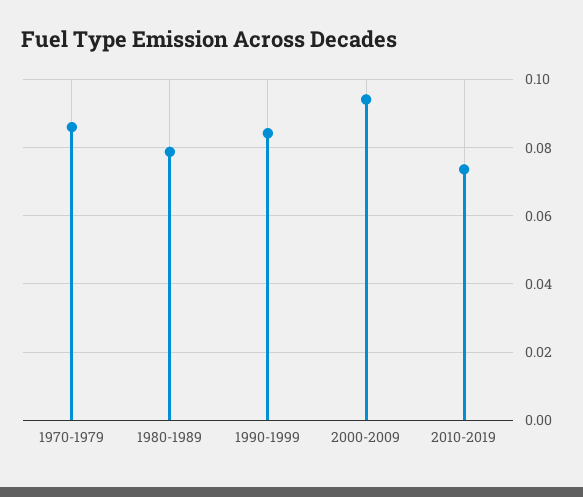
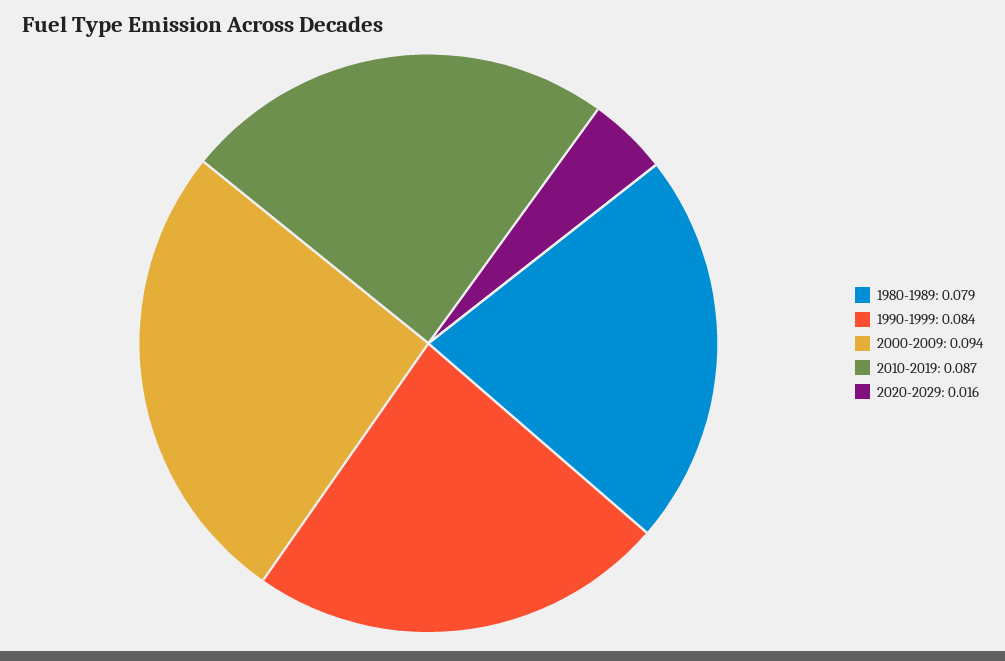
1970-1979: 0.086 -> none
2010-2019: 0.074 -> 0.087
2020-2029: none -> 0.016

